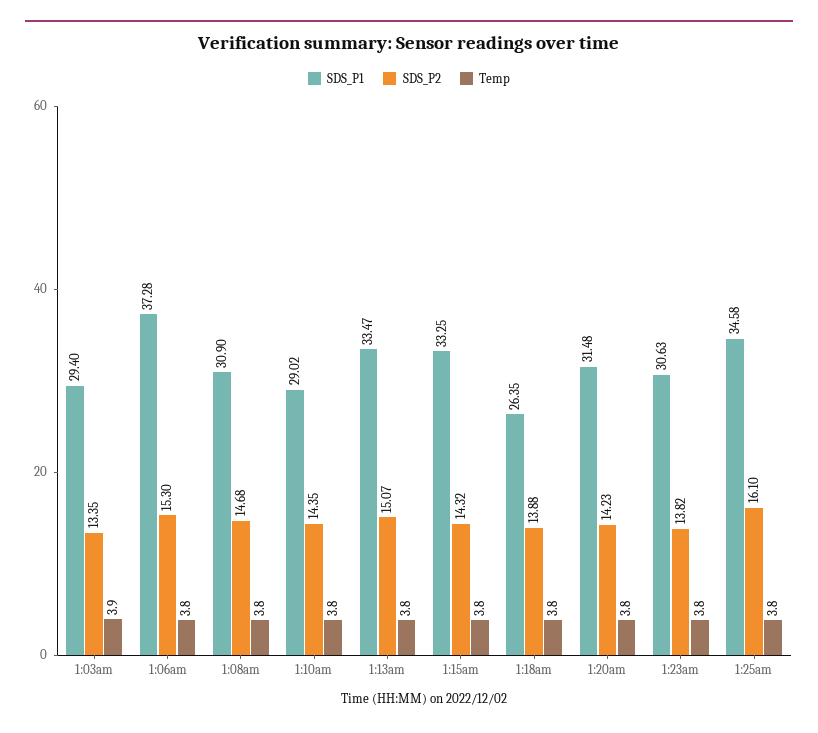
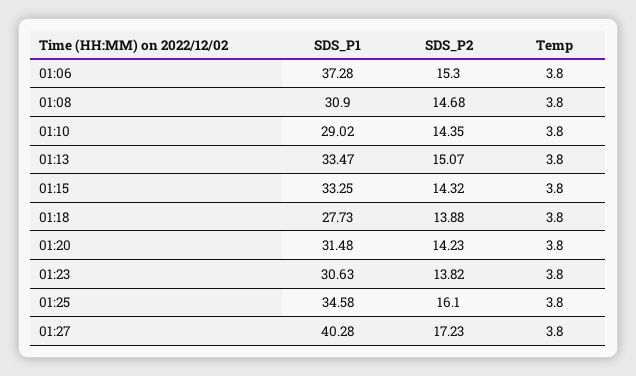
SDS_P1, 1:03am: 29.4 -> none
SDS_P2, 1:03am: 13.35 -> none
Temp, 1:03am: 3.9 -> none
SDS_P1, 1:18am: 26.35 -> 27.73
SDS_P1, 01:27: none -> 40.28
SDS_P2, 01:27: none -> 17.23
Temp, 01:27: none -> 3.8

